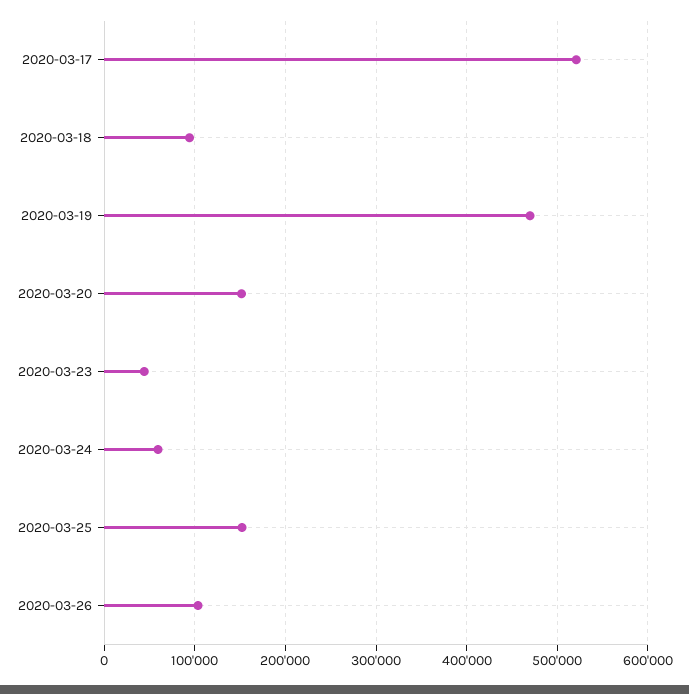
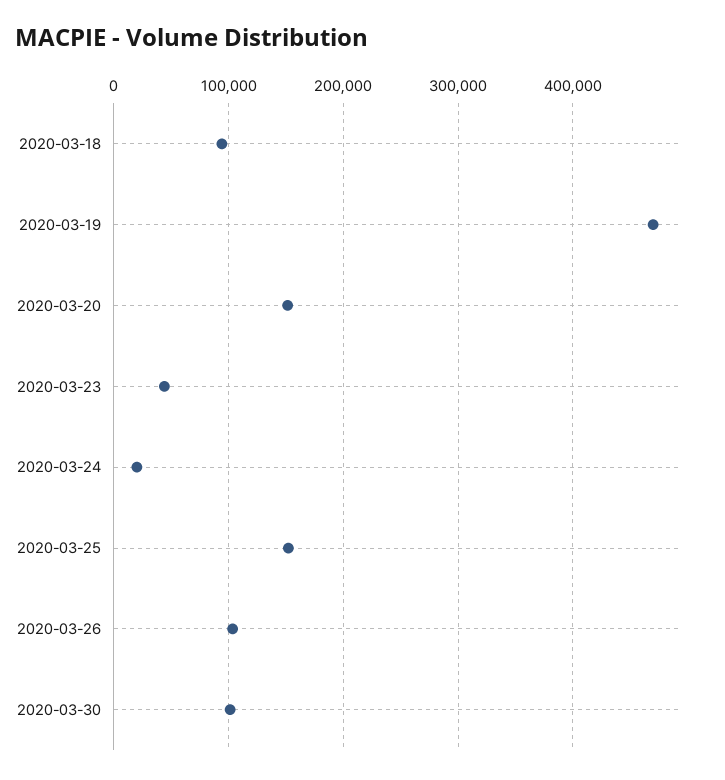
2020-03-17: 520000 -> none
2020-03-24: 60000 -> 20000
2020-03-30: none -> 100000

